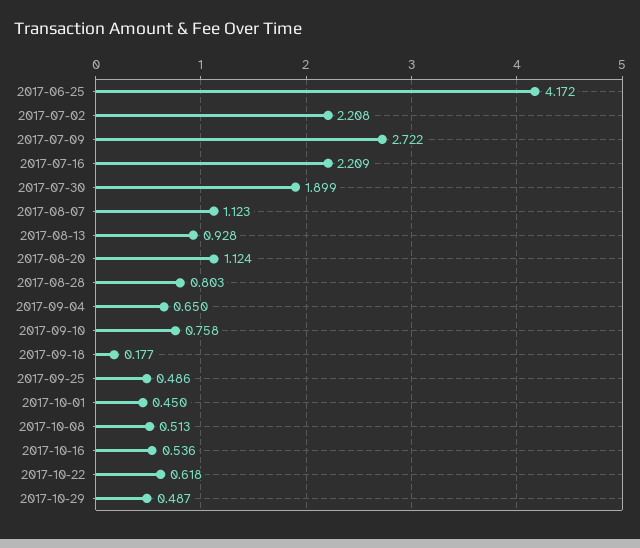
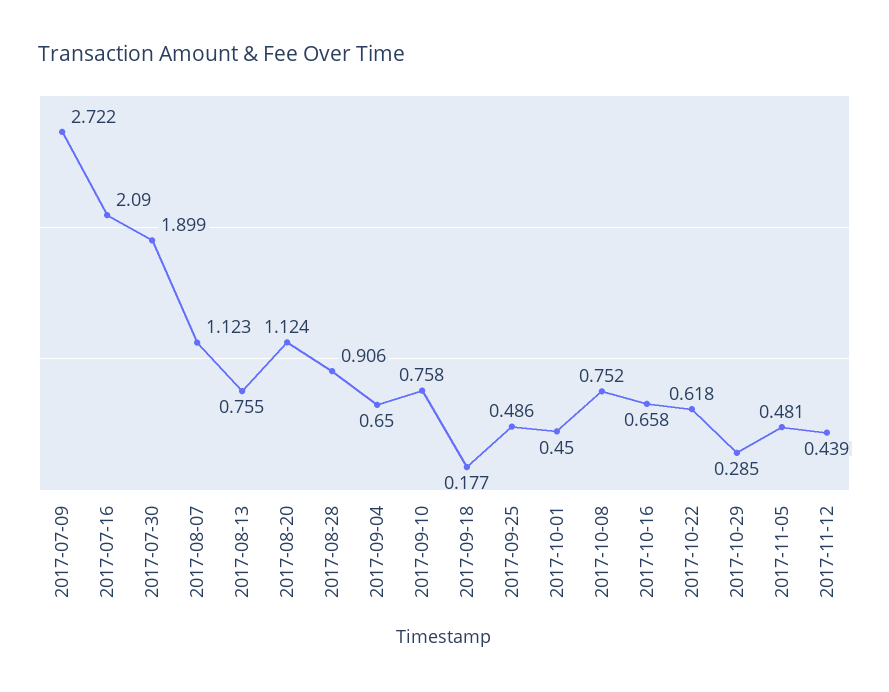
2017-06-25: 4.172 -> none
2017-07-02: 2.208 -> none
2017-07-16: 2.209 -> 2.09
2017-08-13: 0.928 -> 0.755
2017-08-28: 0.803 -> 0.906
2017-10-08: 0.513 -> 0.752
2017-10-16: 0.536 -> 0.658
2017-10-29: 0.487 -> 0.285
2017-11-05: none -> 0.481
2017-11-12: none -> 0.439

